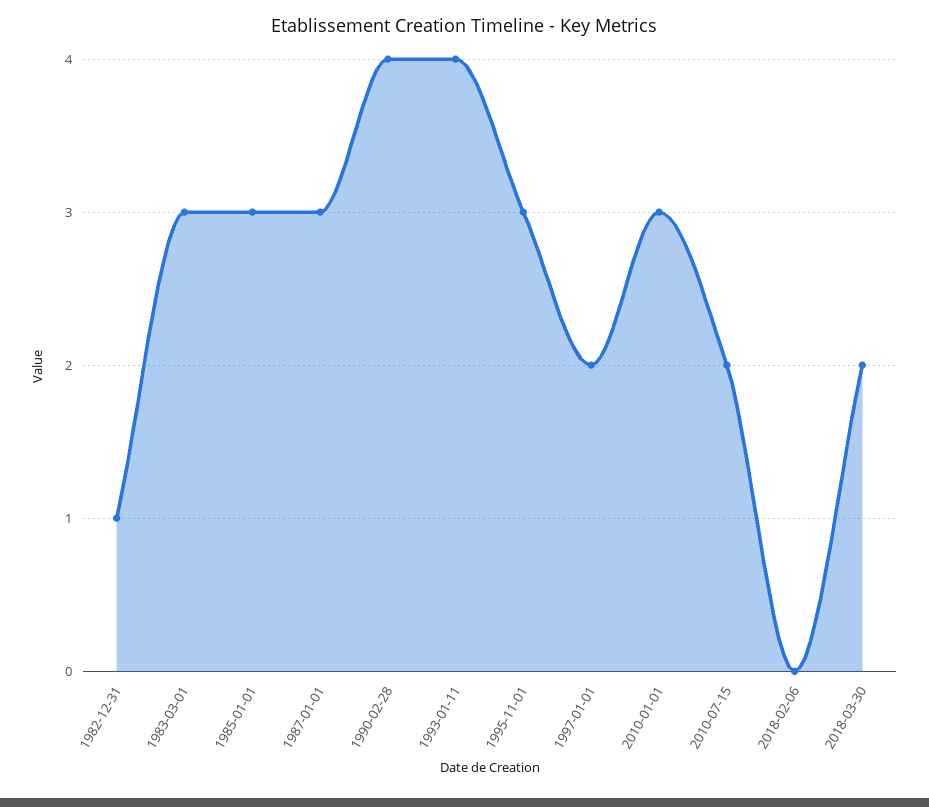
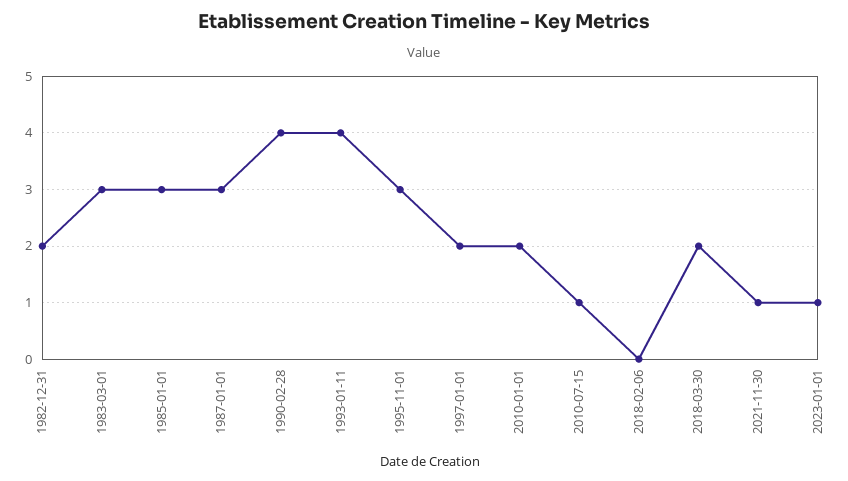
1982-12-31: 1 -> 2
2010-01-01: 3 -> 2
2010-07-15: 2 -> 1
2021-11-30: none -> 1
2023-01-01: none -> 1

